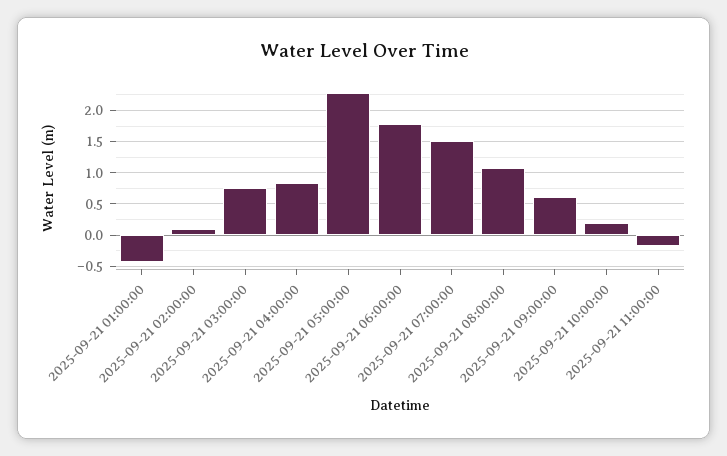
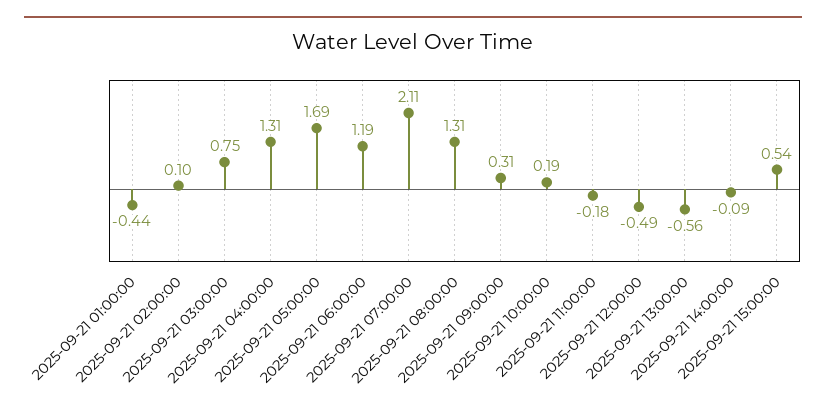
2025-09-21 04:00:00: 0.8 -> 1.31
2025-09-21 05:00:00: 2.3 -> 1.69
2025-09-21 06:00:00: 1.8 -> 1.19
2025-09-21 07:00:00: 1.5 -> 2.11
2025-09-21 08:00:00: 1.1 -> 1.31
2025-09-21 09:00:00: 0.6 -> 0.31
2025-09-21 12:00:00: none -> -0.49
2025-09-21 13:00:00: none -> -0.56
2025-09-21 14:00:00: none -> -0.09
2025-09-21 15:00:00: none -> 0.54

